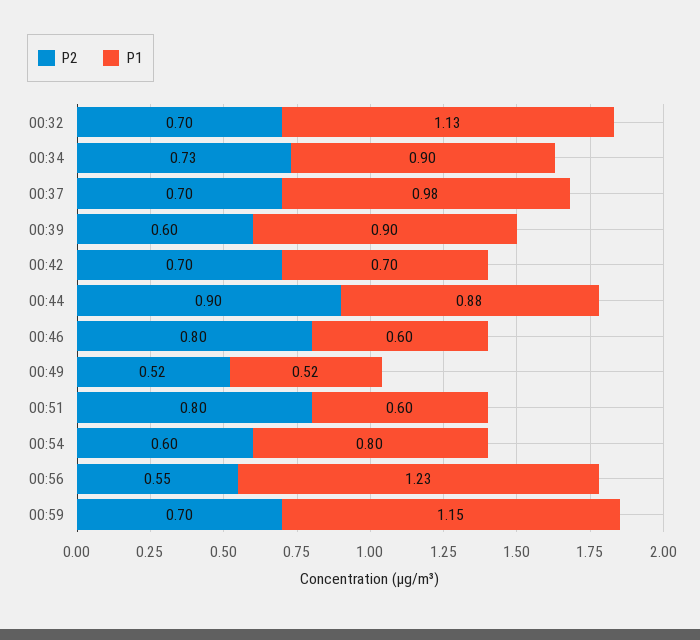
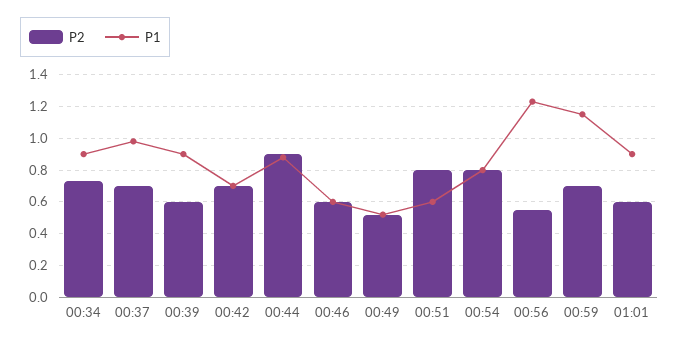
P2, 00:32: 0.7 -> none
P1, 00:32: 1.13 -> none
P2, 00:46: 0.8 -> 0.6
P2, 00:54: 0.6 -> 0.8
P2, 01:01: none -> 0.6
P1, 01:01: none -> 0.9

